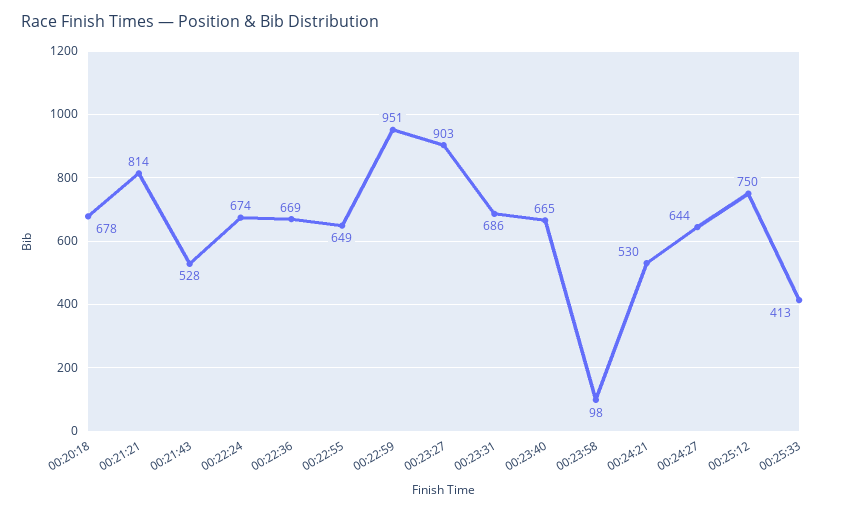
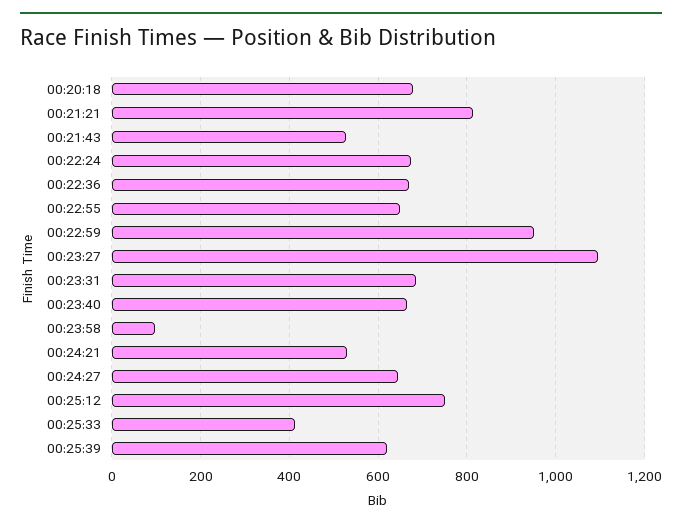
00:23:27: 903 -> 1100
00:25:39: none -> 620

